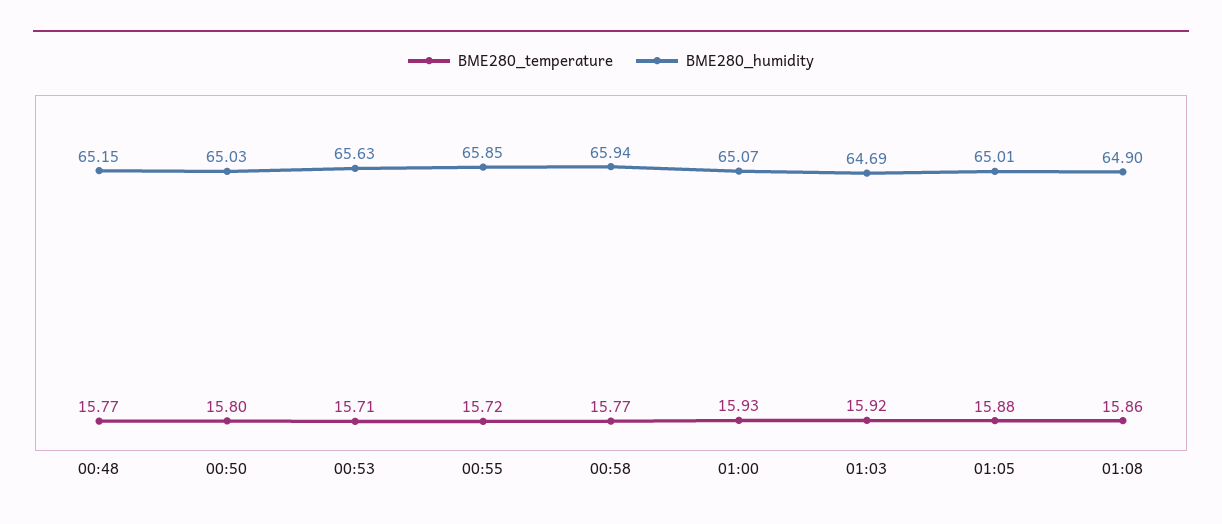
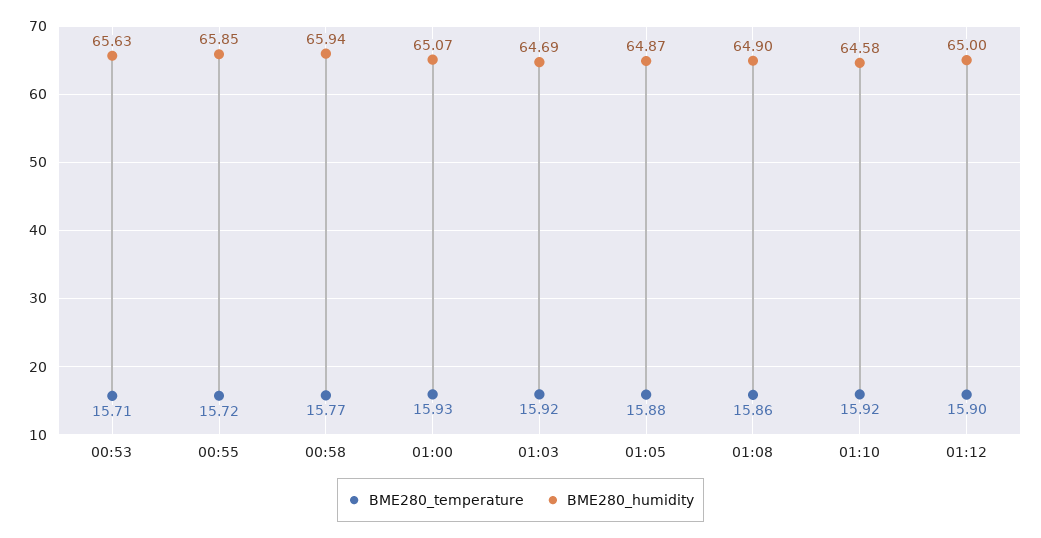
BME280_temperature, 00:48: 15.77 -> none
BME280_humidity, 00:48: 65.15 -> none
BME280_temperature, 00:50: 15.8 -> none
BME280_humidity, 00:50: 65.03 -> none
BME280_humidity, 01:05: 65.01 -> 64.87
BME280_temperature, 01:10: none -> 15.92
BME280_humidity, 01:10: none -> 64.58
BME280_temperature, 01:12: none -> 15.9
BME280_humidity, 01:12: none -> 65

